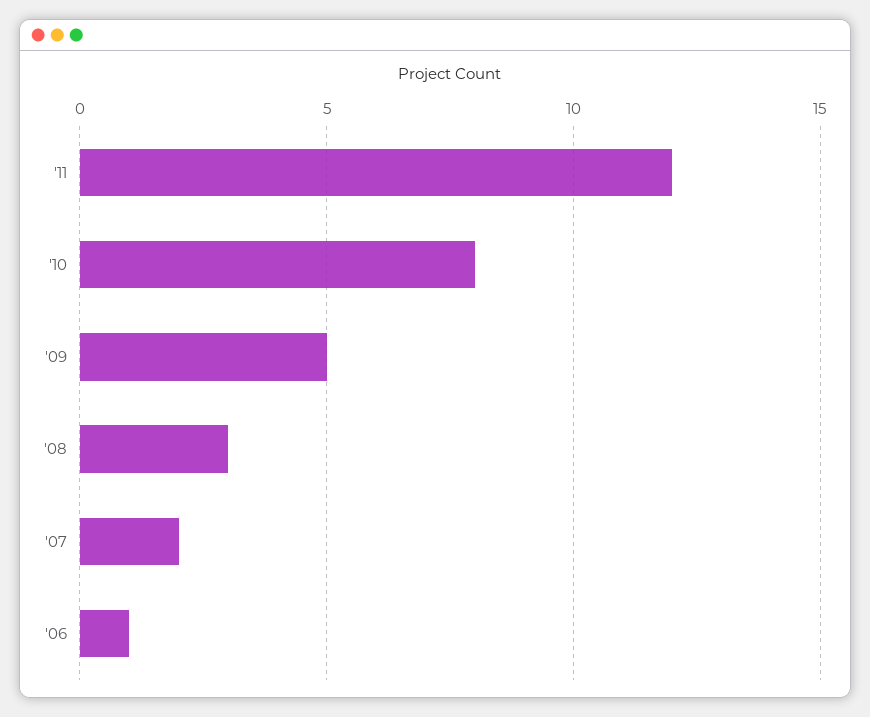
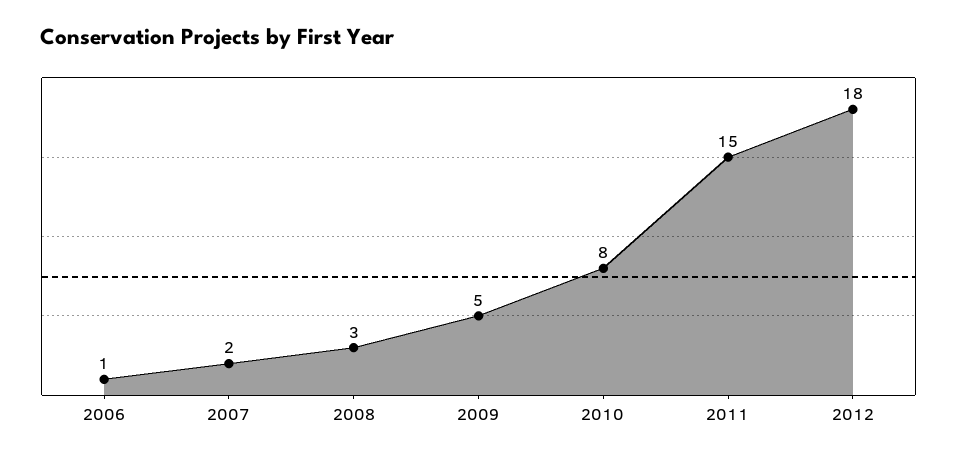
'11: 12 -> 15
2012: none -> 18

